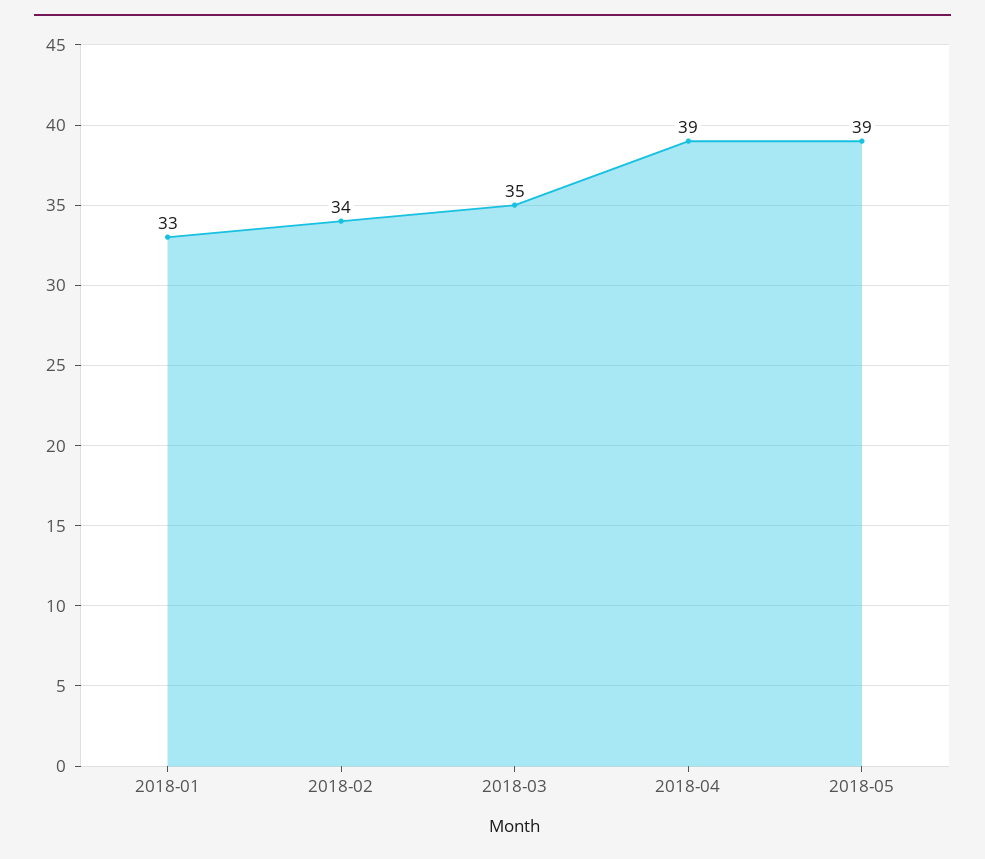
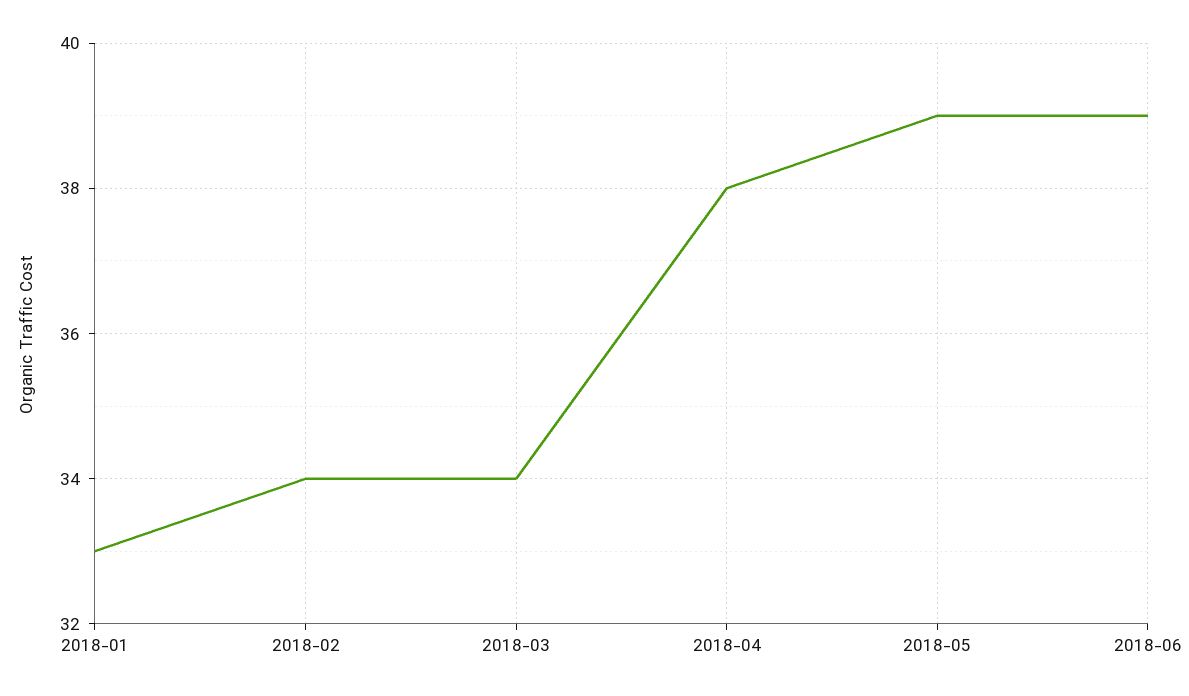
2018-03: 35 -> 34
2018-04: 39 -> 38
2018-06: none -> 39

